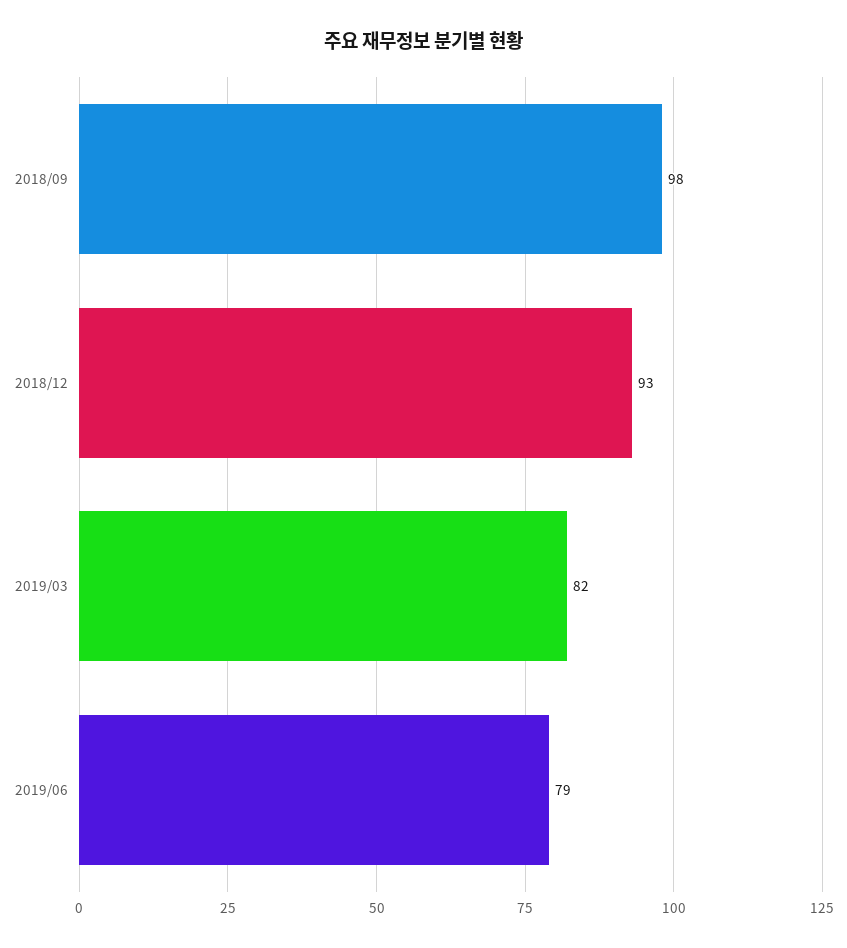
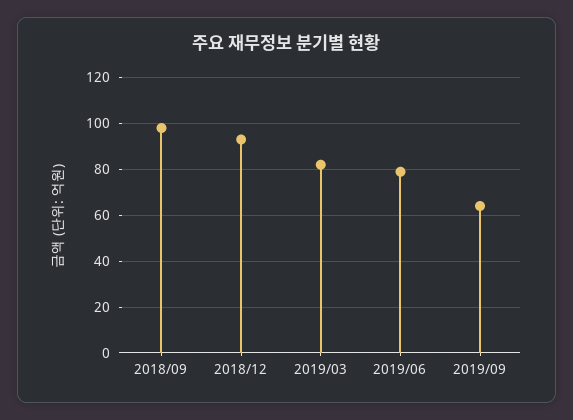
2019/09: none -> 65

